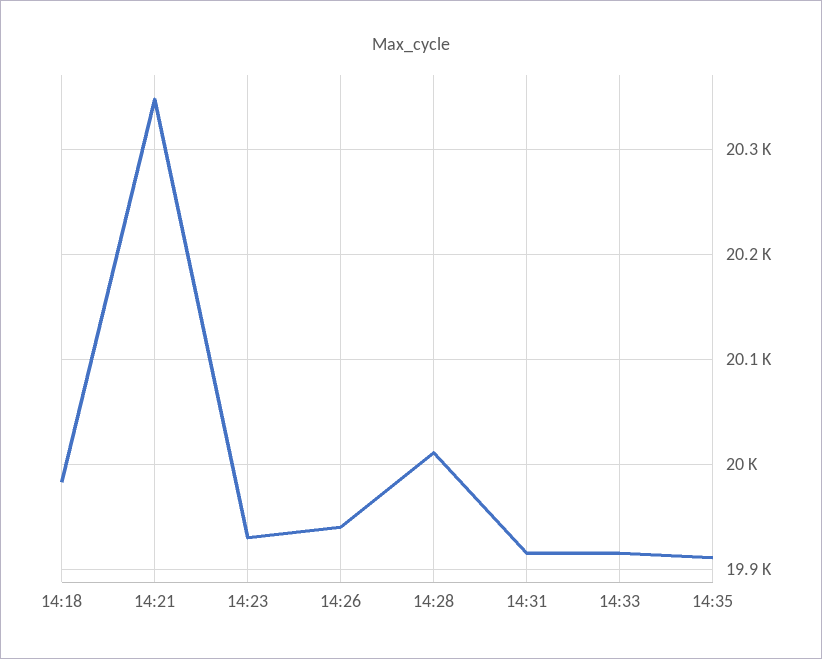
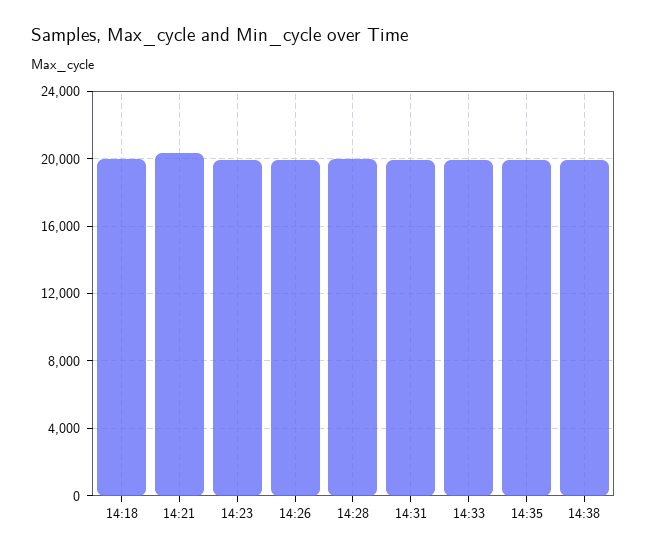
14:38: none -> 20000

